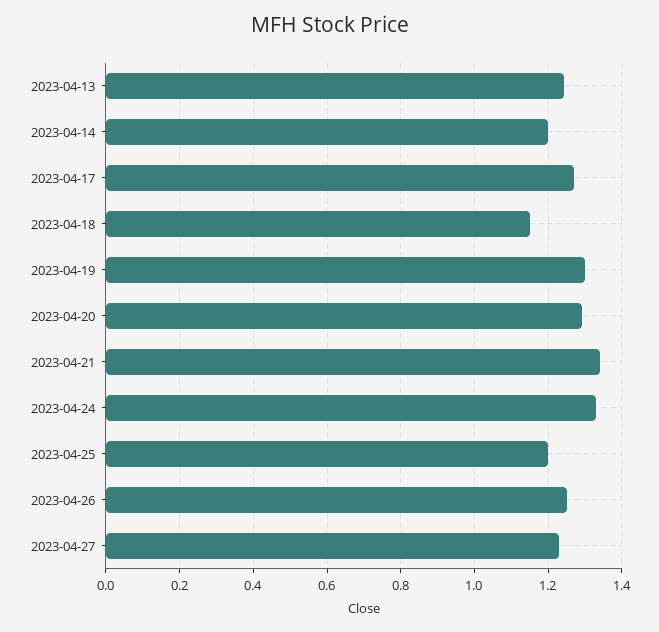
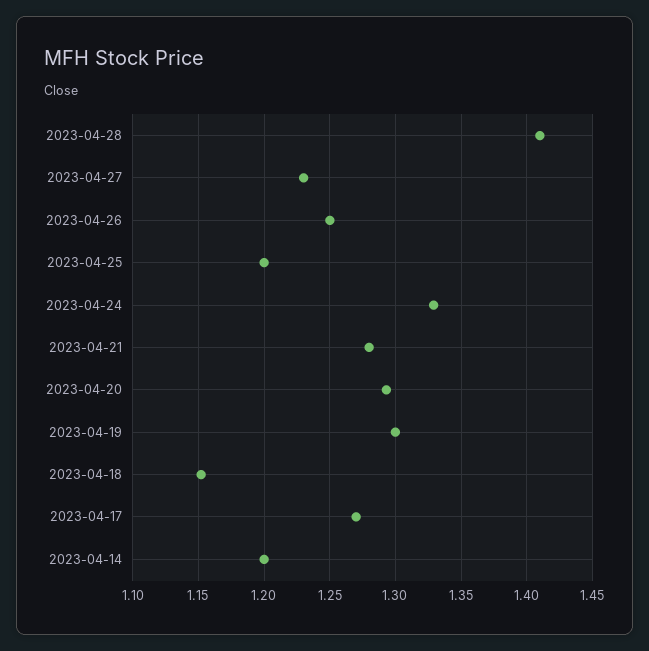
2023-04-13: 1.24 -> none
2023-04-21: 1.34 -> 1.28
2023-04-28: none -> 1.41

